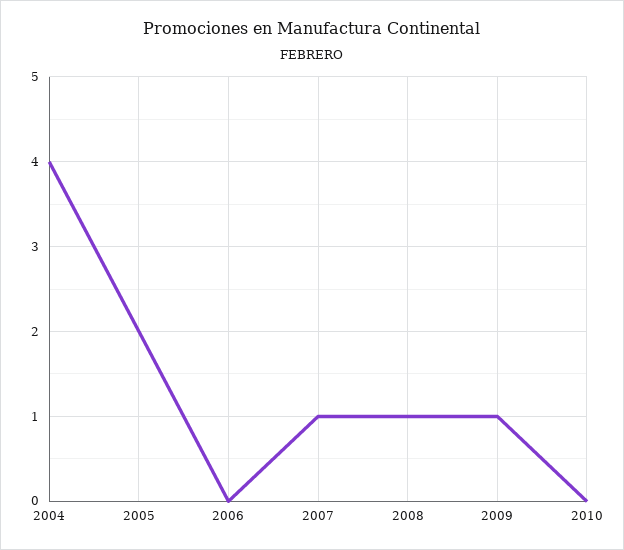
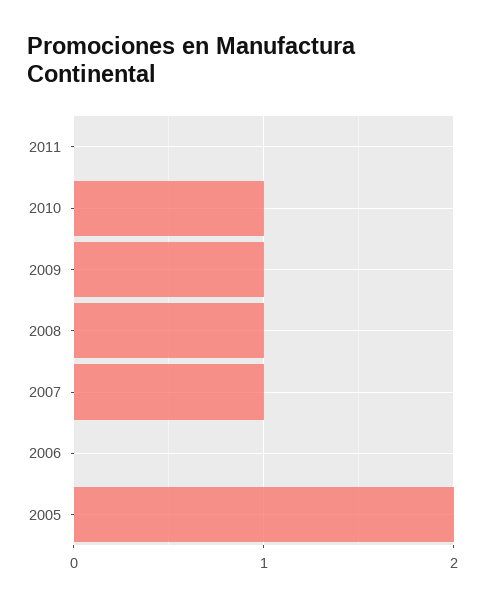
2004: 4 -> none
2010: 0 -> 1
2011: none -> 0

